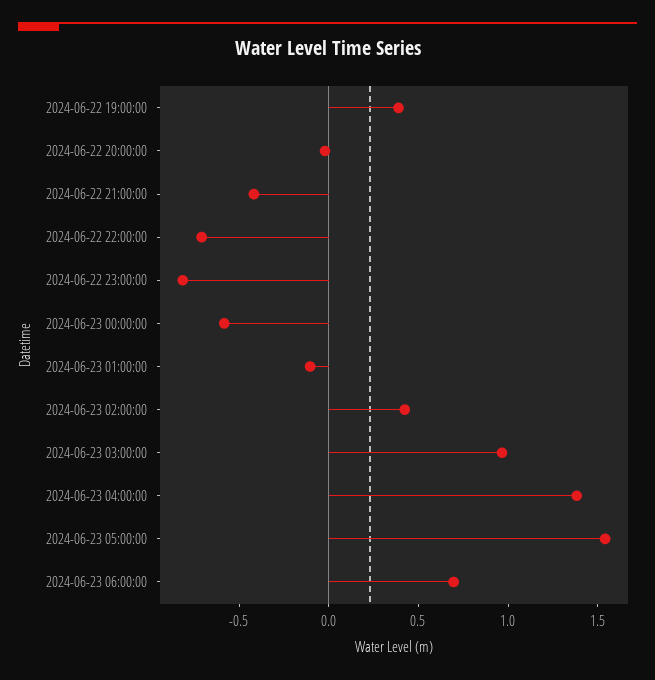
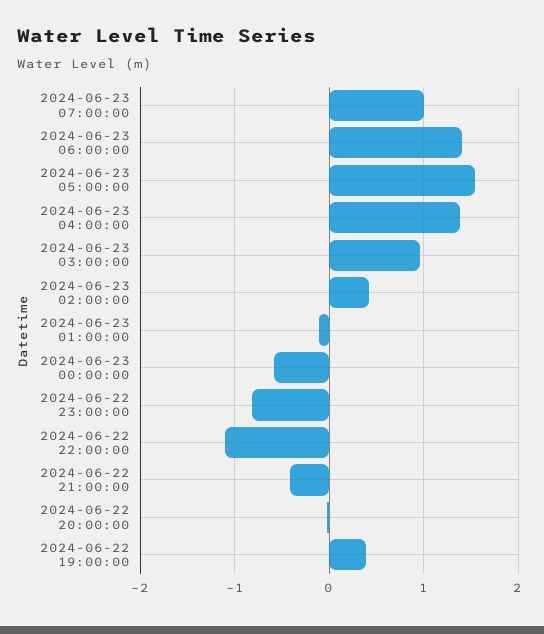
2024-06-22 22:00:00: -0.7 -> -1.1
2024-06-23 06:00:00: 0.7 -> 1.4
2024-06-23 07:00:00: none -> 1

